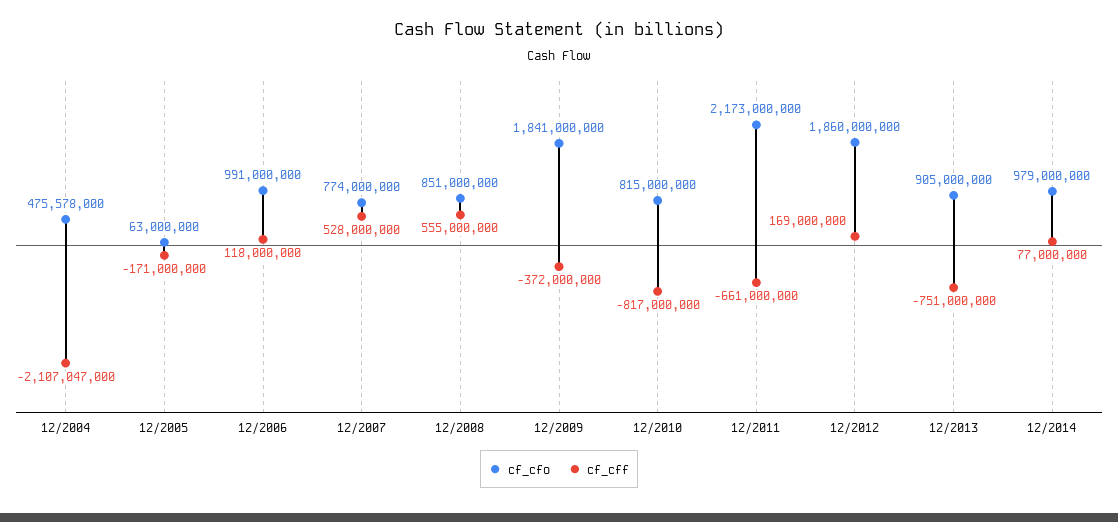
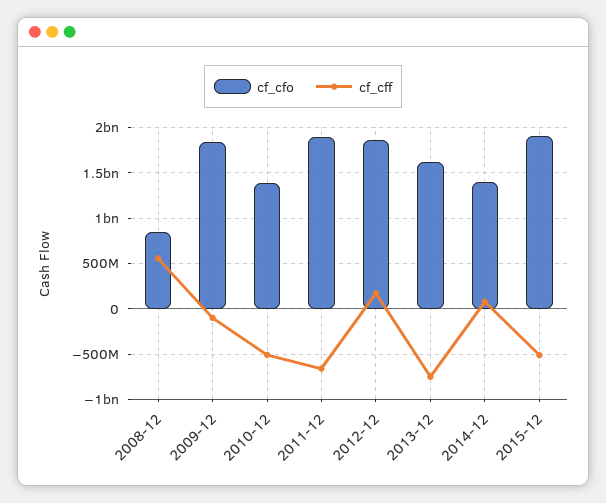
cf_cfo, 12/2004: 475578000 -> none
cf_cff, 12/2004: -2107047000 -> none
cf_cfo, 12/2005: 63000000 -> none
cf_cff, 12/2005: -171000000 -> none
cf_cfo, 12/2006: 991000000 -> none
cf_cff, 12/2006: 118000000 -> none
cf_cfo, 12/2007: 774000000 -> none
cf_cff, 12/2007: 528000000 -> none
cf_cff, 12/2009: -372000000 -> -100000000
cf_cfo, 12/2010: 815000000 -> 1400000000
cf_cff, 12/2010: -817000000 -> -500000000
cf_cfo, 12/2011: 2173000000 -> 1900000000
cf_cfo, 12/2013: 905000000 -> 1600000000
cf_cfo, 12/2014: 979000000 -> 1400000000
cf_cfo, 2015-12: none -> 1900000000
cf_cff, 2015-12: none -> -500000000

